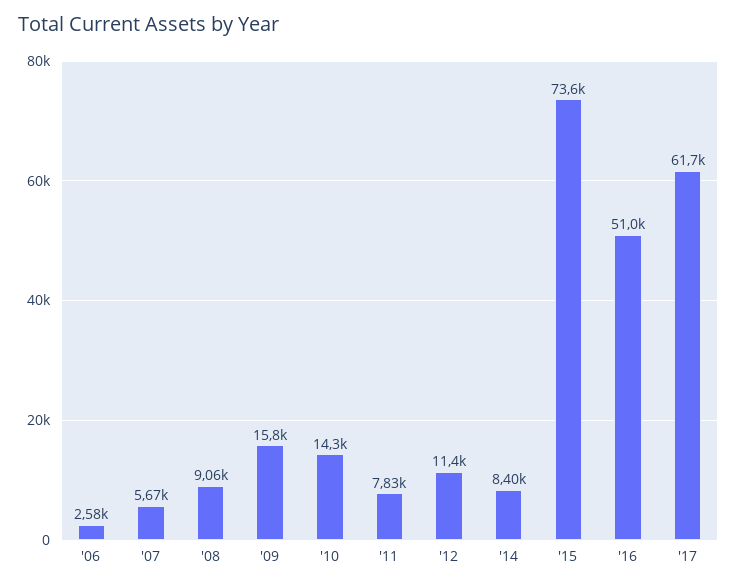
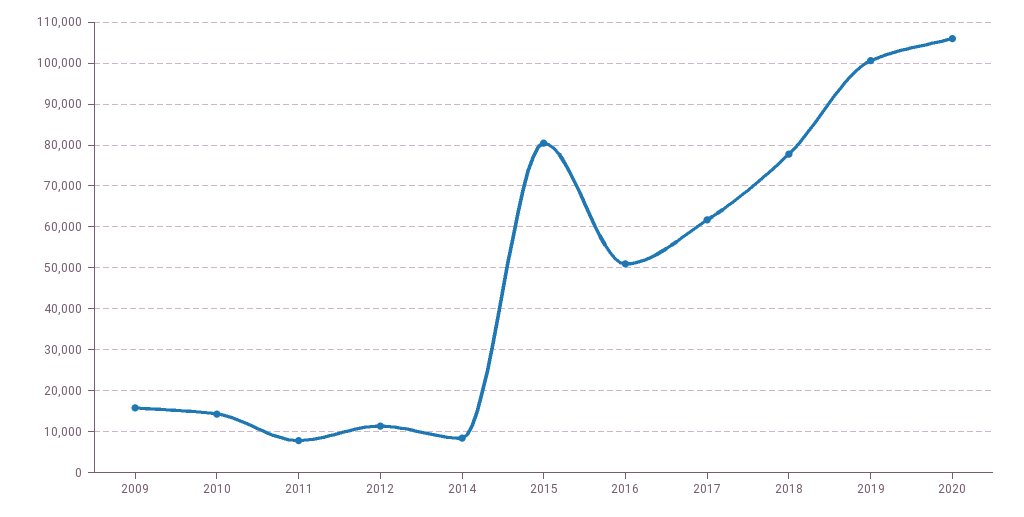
'06: 2580 -> none
'07: 5670 -> none
'08: 9060 -> none
'15: 73600 -> 80000
2018: none -> 78000
2019: none -> 100000
2020: none -> 106000

